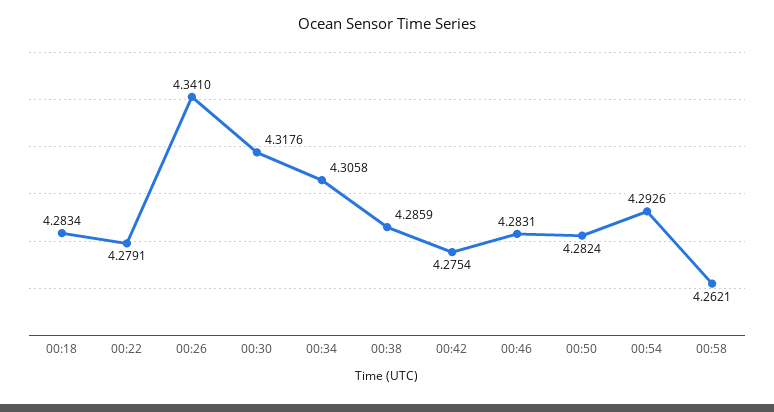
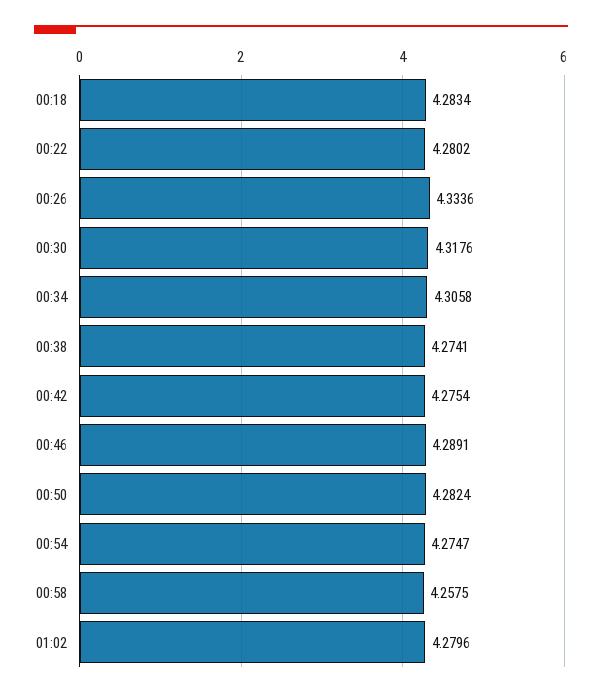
00:22: 4.2791 -> 4.2802
00:26: 4.341 -> 4.3336
00:38: 4.2859 -> 4.2741
00:46: 4.2831 -> 4.2891
00:54: 4.2926 -> 4.2747
00:58: 4.2621 -> 4.2575
01:02: none -> 4.2796

